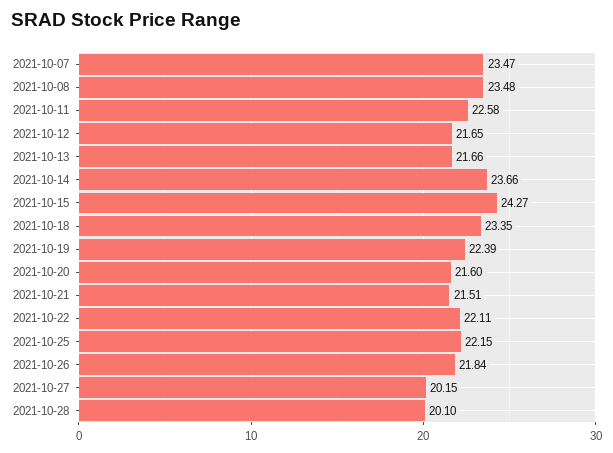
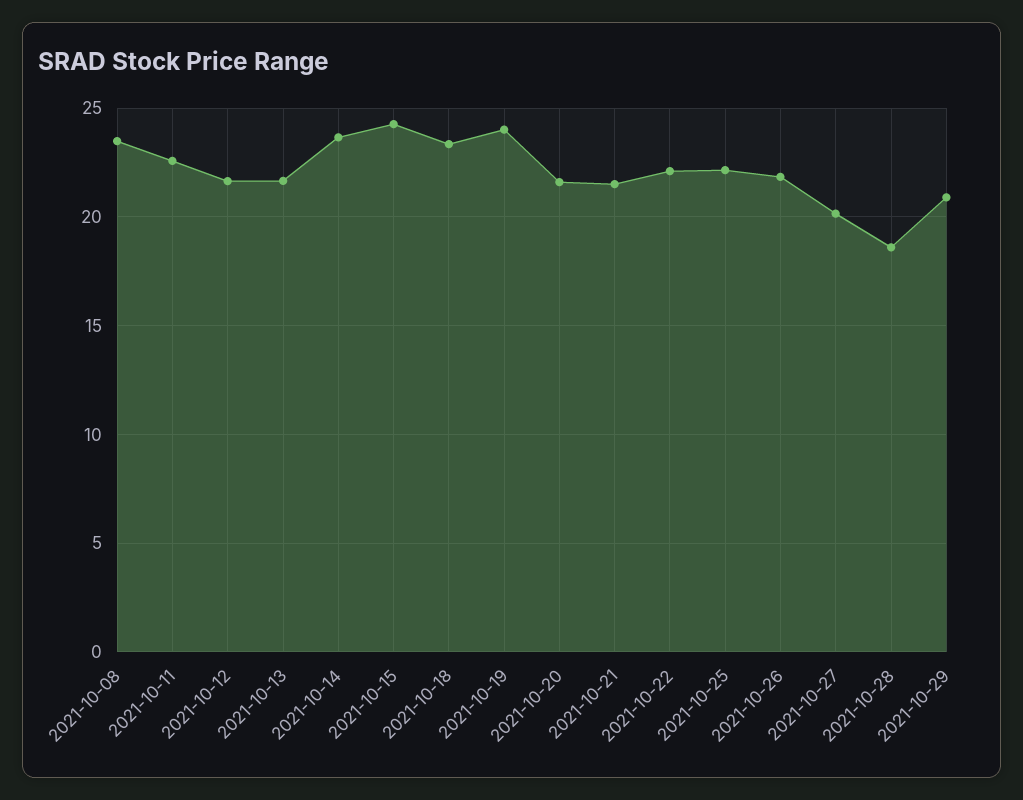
2021-10-07: 23.47 -> none
2021-10-19: 22.39 -> 24
2021-10-28: 20.1 -> 18.5
2021-10-29: none -> 21

